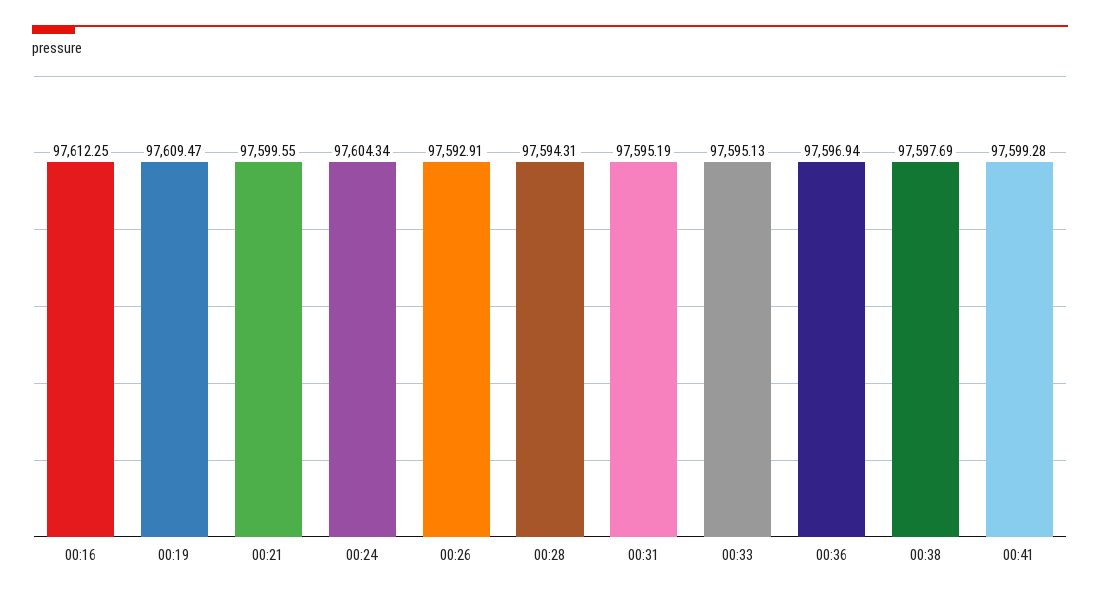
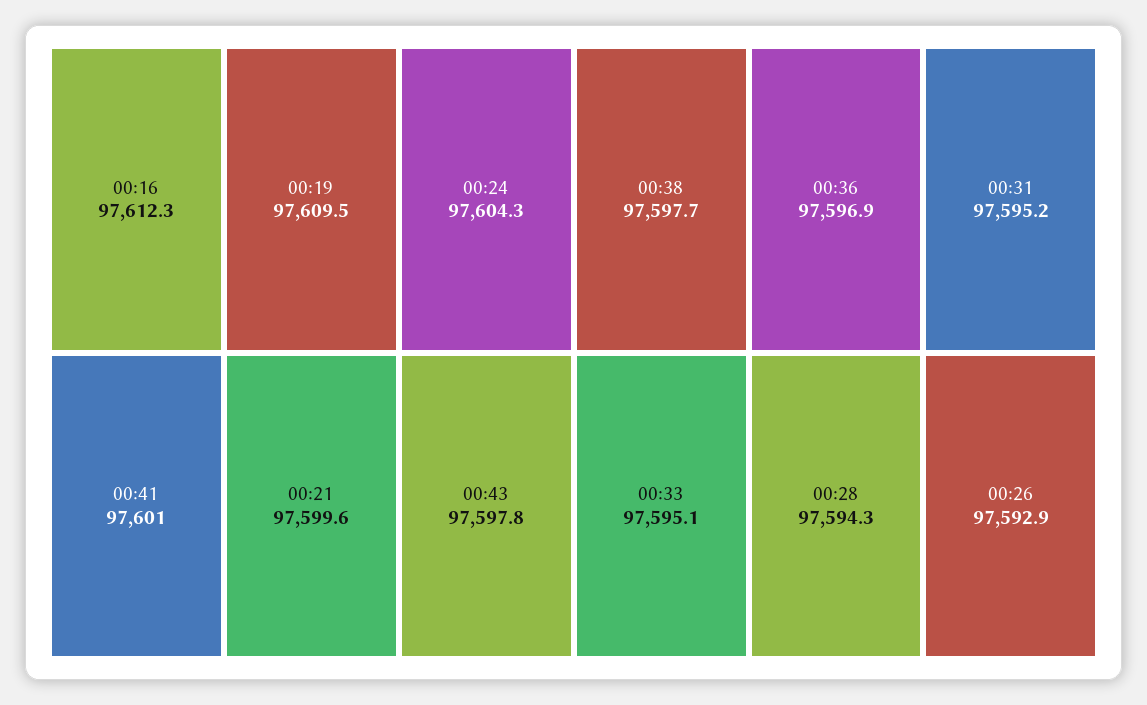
00:41: 97599.28 -> 97601
00:43: none -> 97597.8

